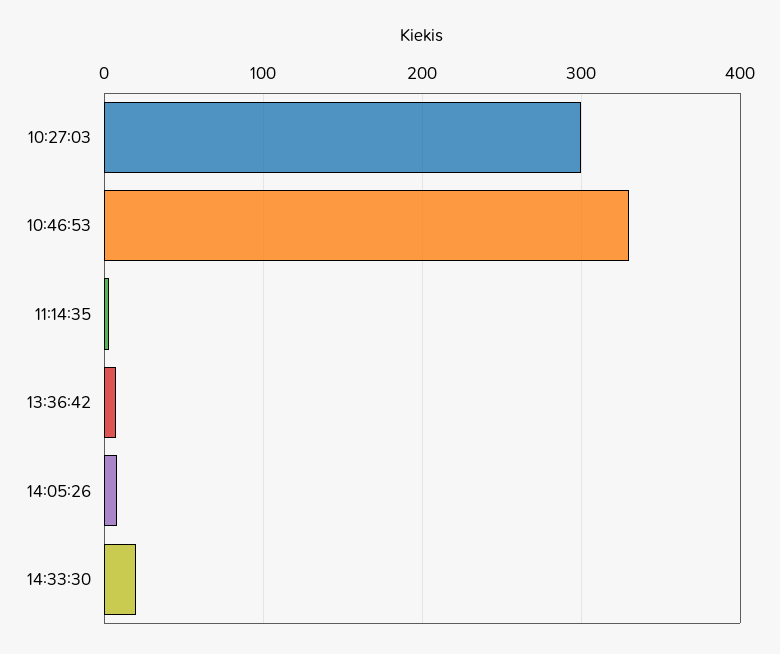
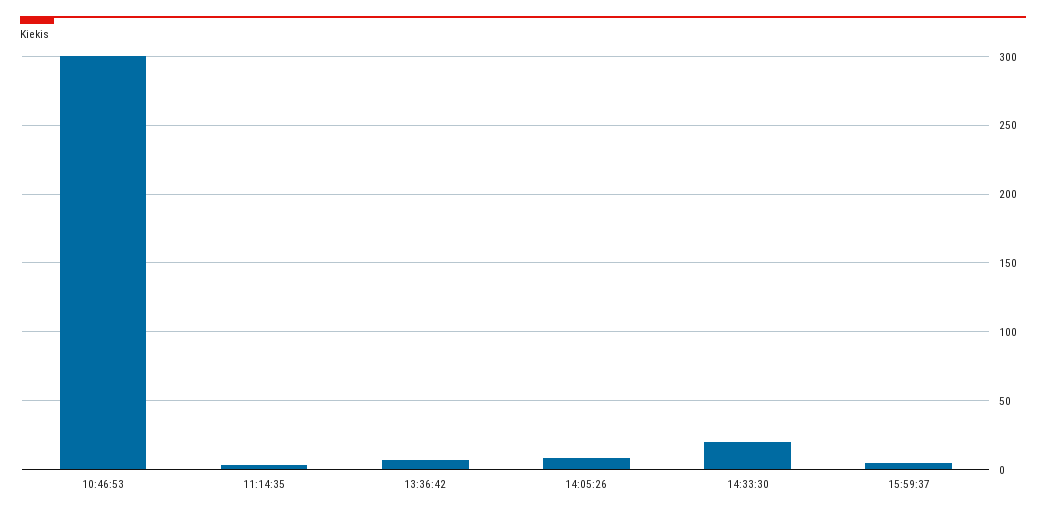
10:27:03: 300 -> none
10:46:53: 330 -> 300
15:59:37: none -> 5

